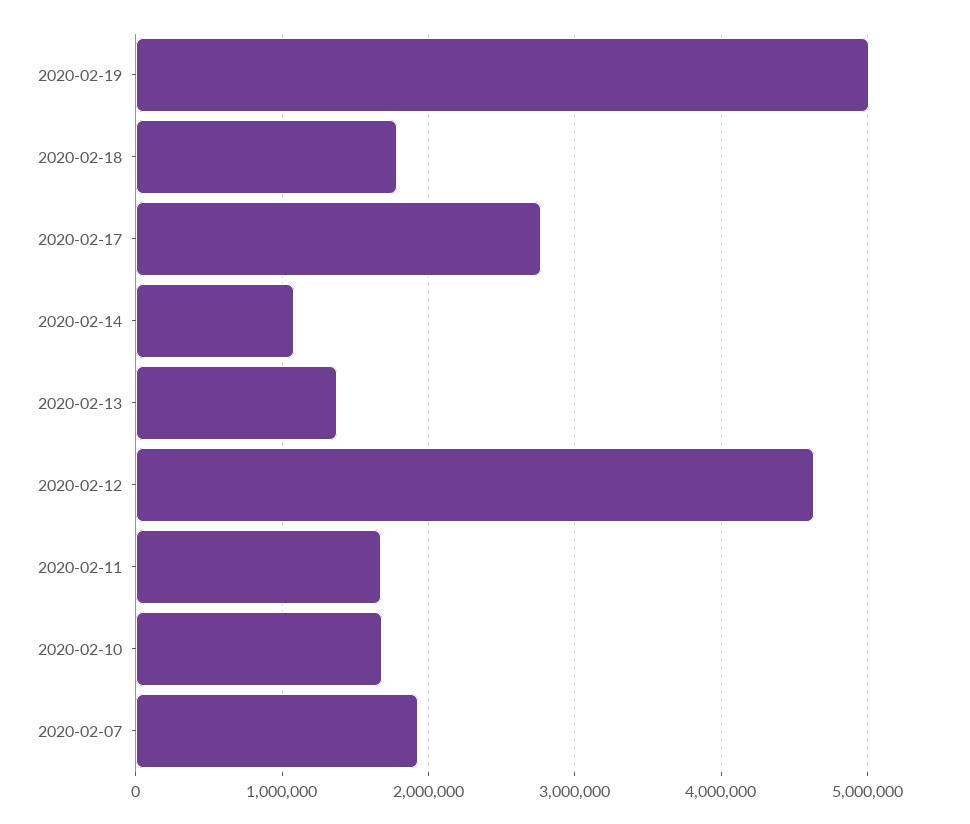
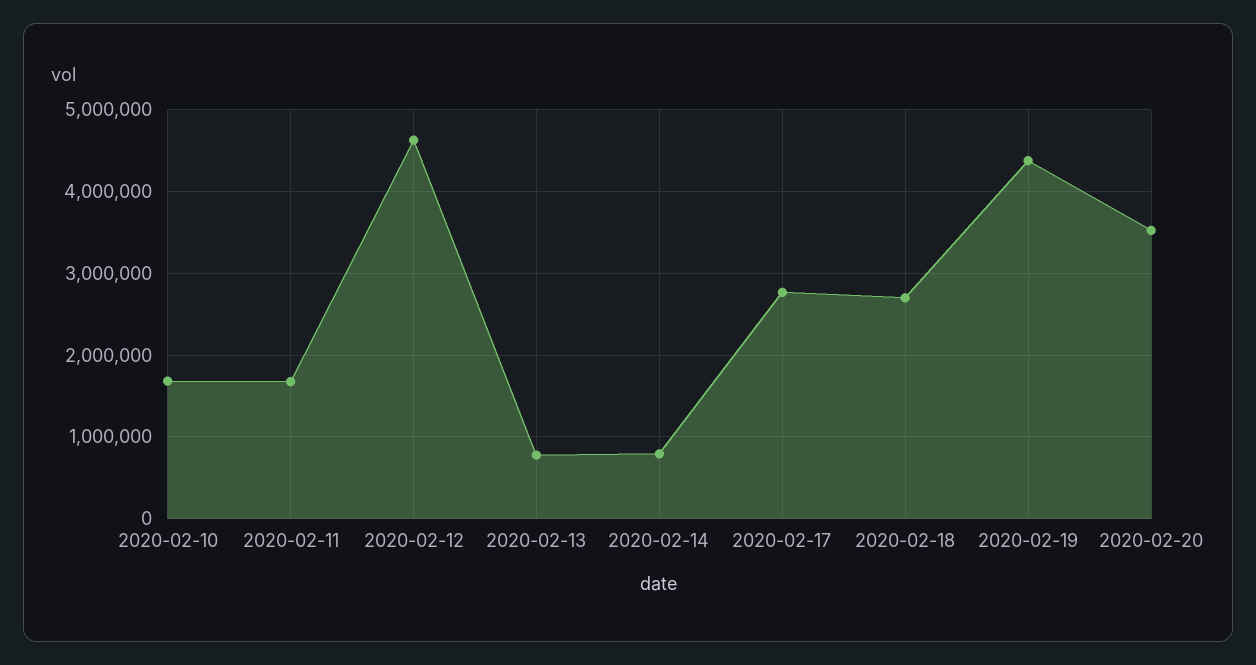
2020-02-19: 5000000 -> 4400000
2020-02-18: 1800000 -> 2700000
2020-02-14: 1100000 -> 800000
2020-02-13: 1400000 -> 800000
2020-02-07: 1900000 -> none
2020-02-20: none -> 3500000

